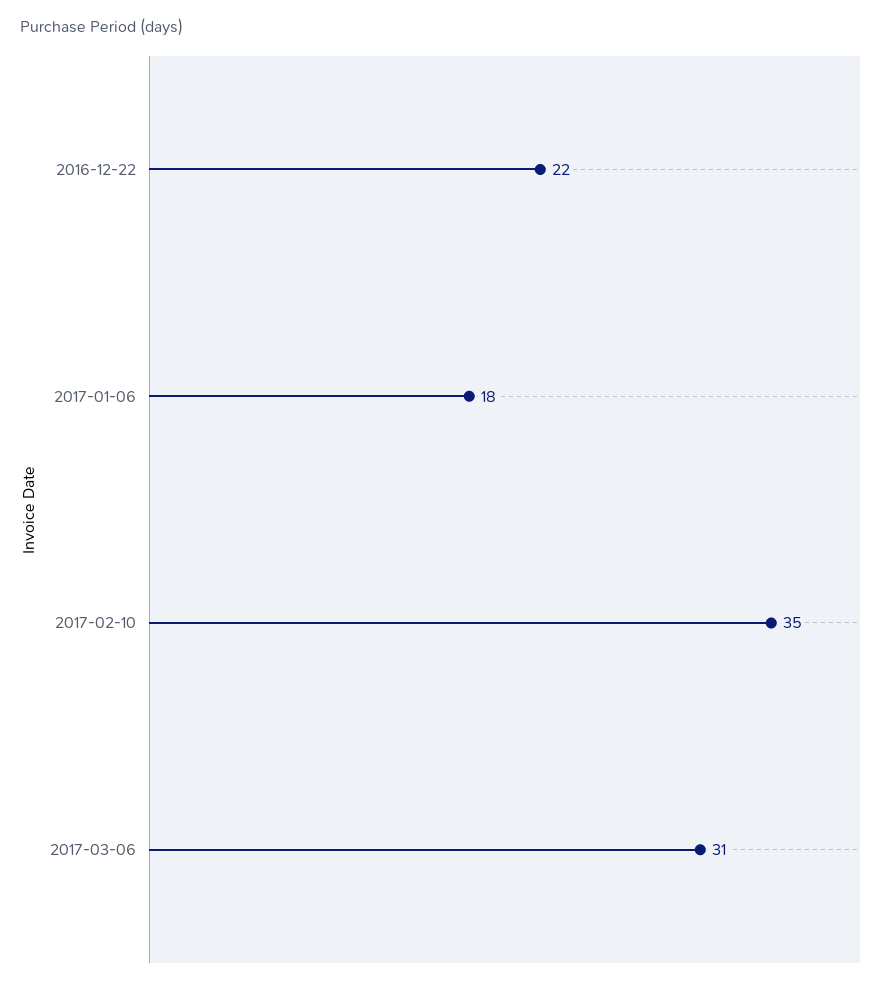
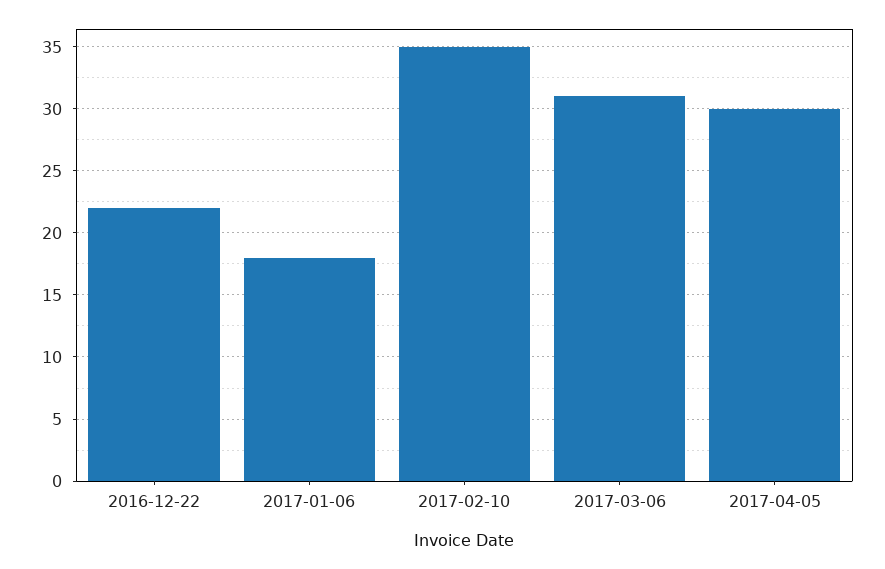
2017-04-05: none -> 30

